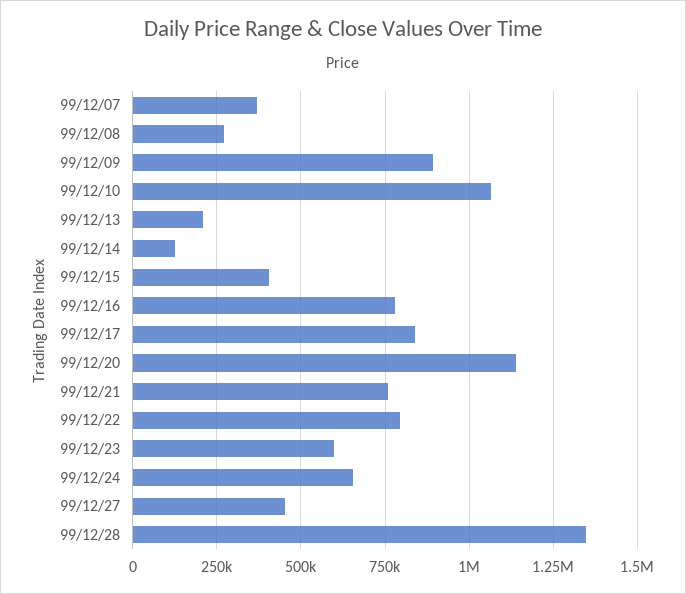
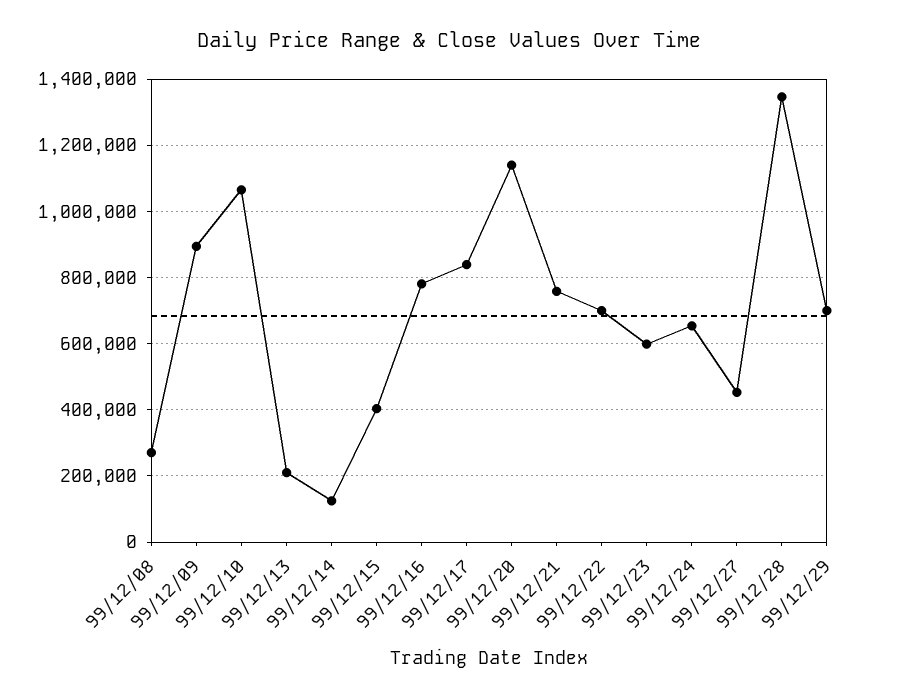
99/12/07: 375000 -> none
99/12/22: 800000 -> 700000
99/12/29: none -> 700000

